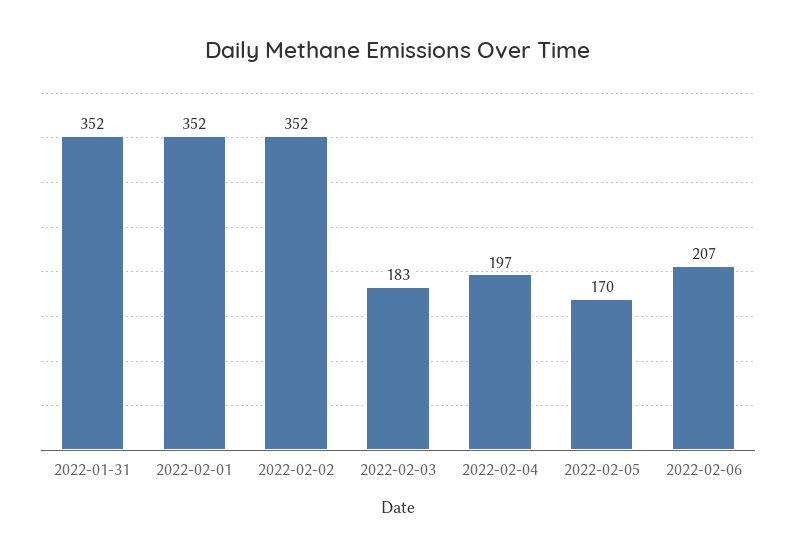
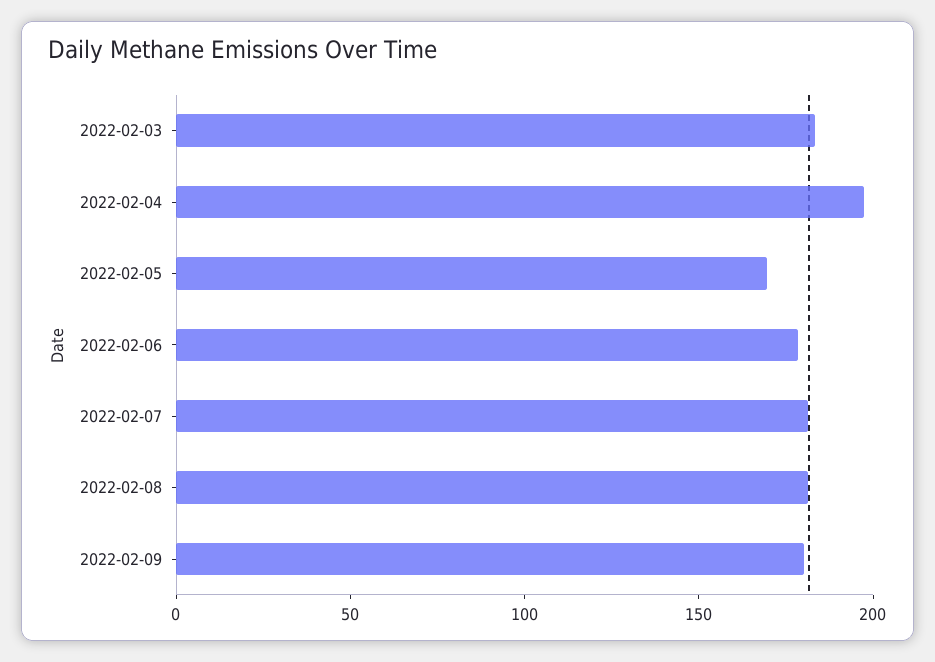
2022-01-31: 352 -> none
2022-02-01: 352 -> none
2022-02-02: 352 -> none
2022-02-06: 207 -> 180
2022-02-07: none -> 180
2022-02-08: none -> 180
2022-02-09: none -> 180

